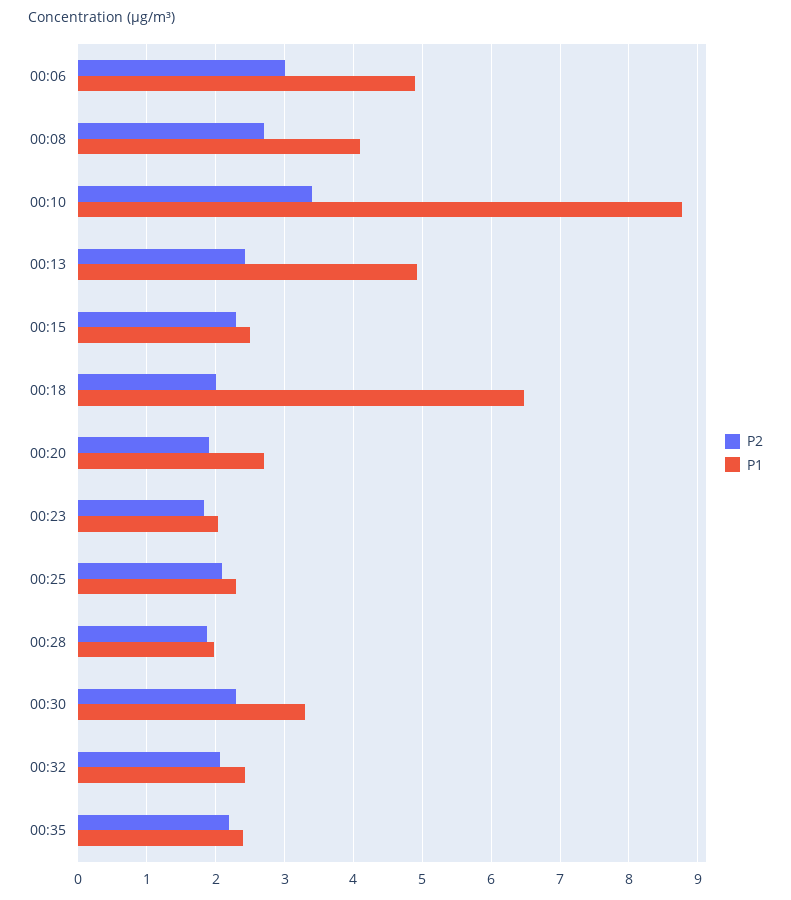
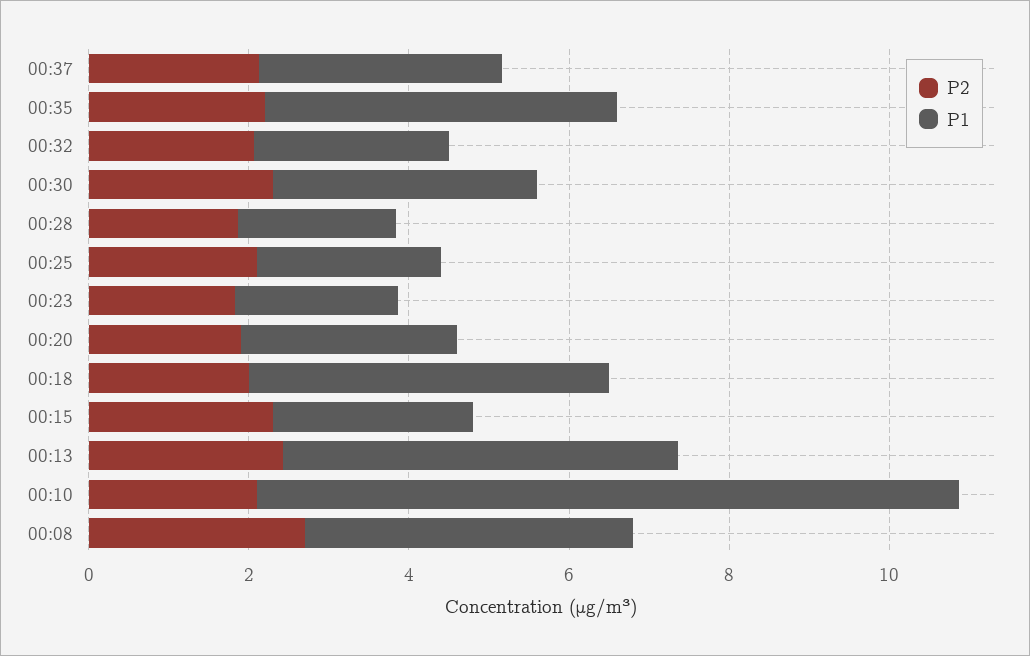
P2, 00:06: 3 -> none
P1, 00:06: 4.9 -> none
P2, 00:10: 3.4 -> 2
P1, 00:18: 6.5 -> 4.5
P1, 00:35: 2.4 -> 4.5
P2, 00:37: none -> 2
P1, 00:37: none -> 3

